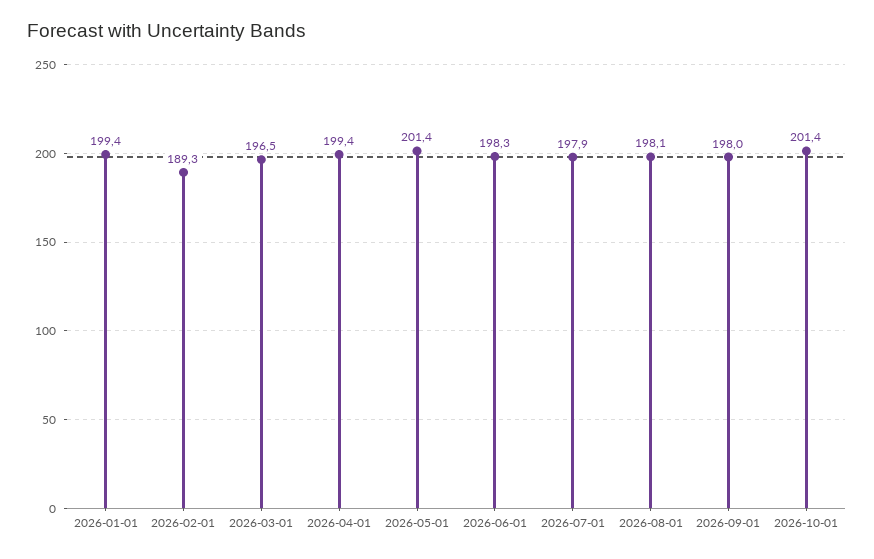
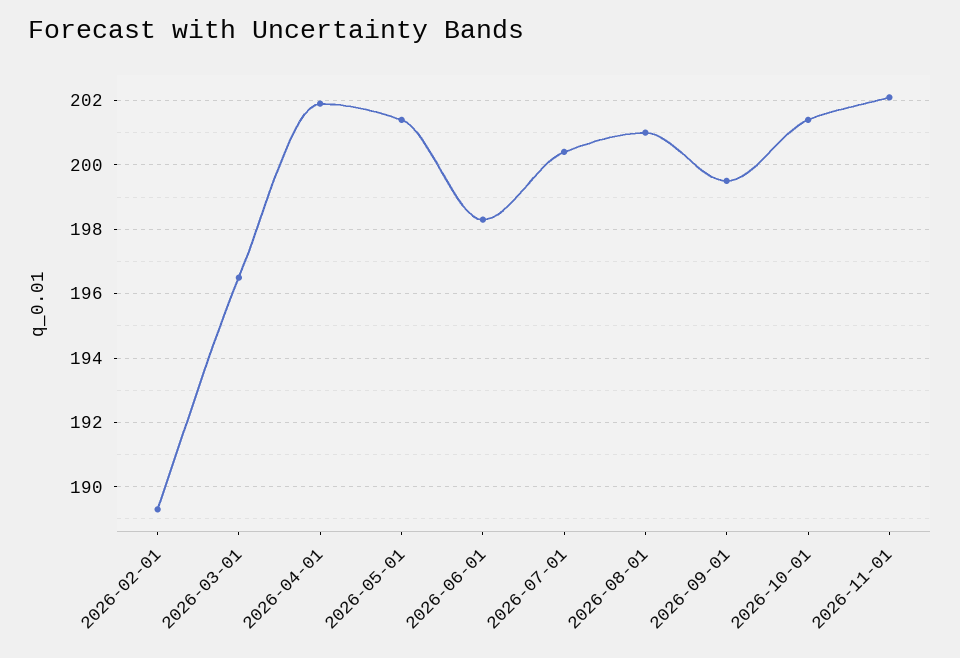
2026-01-01: 199.4 -> none
2026-04-01: 199.4 -> 202
2026-07-01: 197.9 -> 200.5
2026-08-01: 198.1 -> 201
2026-09-01: 198 -> 199.5
2026-11-01: none -> 202

